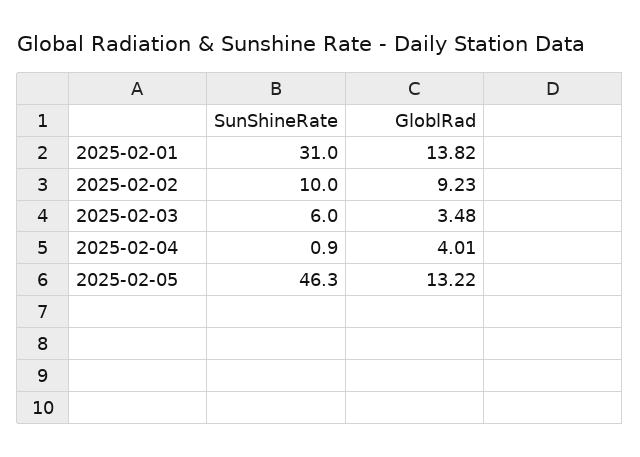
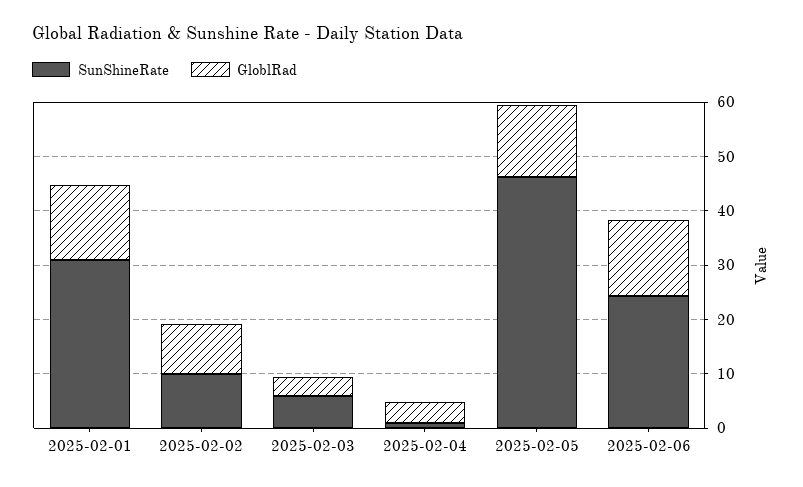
SunShineRate, 2025-02-06: none -> 24
GloblRad, 2025-02-06: none -> 14

